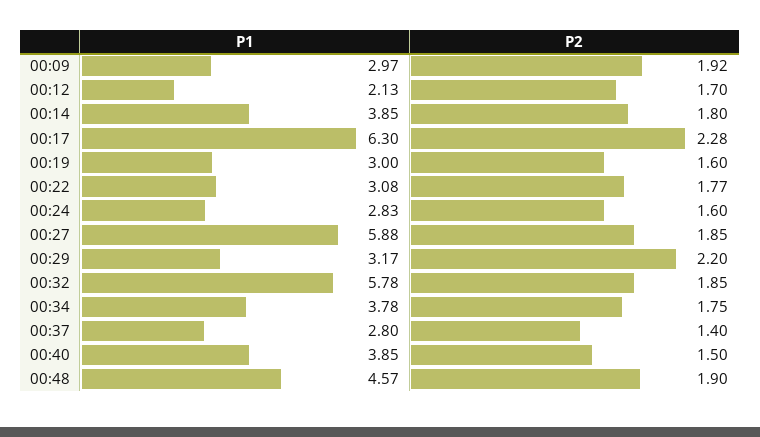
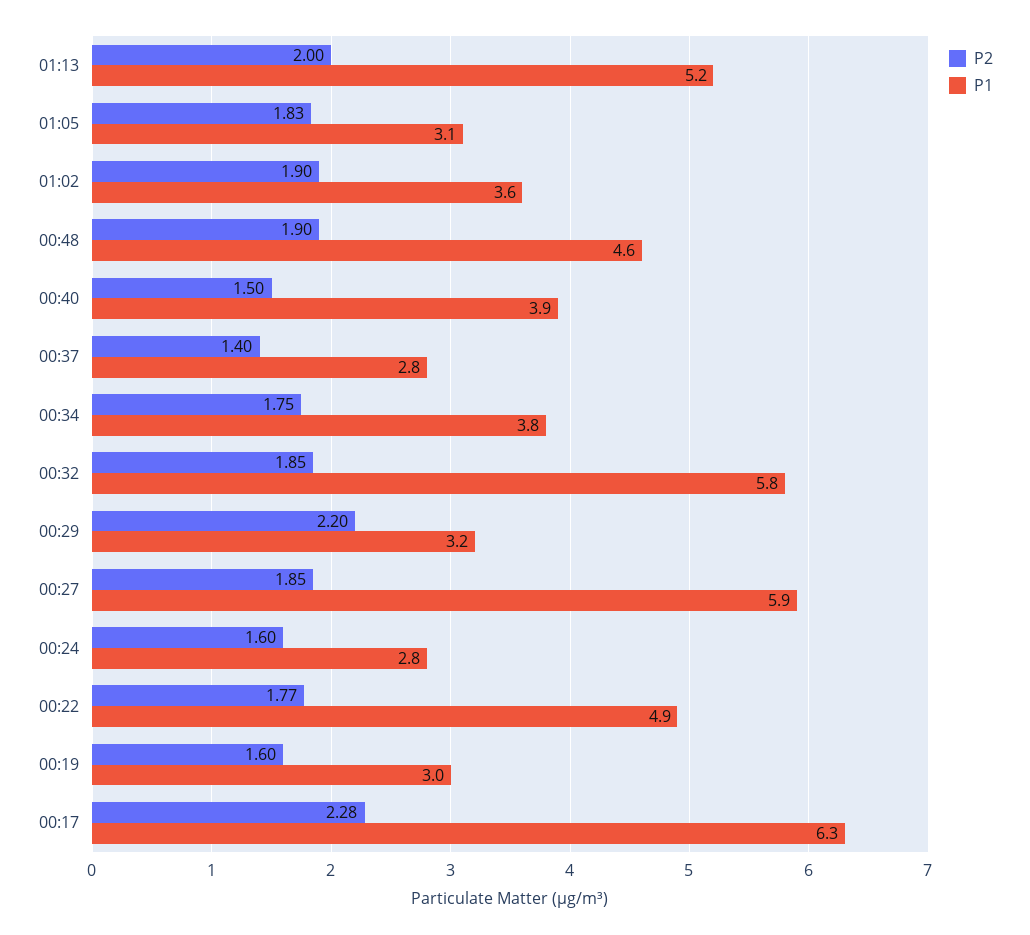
P1, 00:09: 2.97 -> none
P2, 00:09: 1.92 -> none
P1, 00:12: 2.13 -> none
P2, 00:12: 1.7 -> none
P1, 00:14: 3.85 -> none
P2, 00:14: 1.8 -> none
P1, 00:22: 3.08 -> 4.9
P2, 01:13: none -> 2
P1, 01:13: none -> 5.2
P2, 01:05: none -> 1.83
P1, 01:05: none -> 3.1
P2, 01:02: none -> 1.9
P1, 01:02: none -> 3.6

